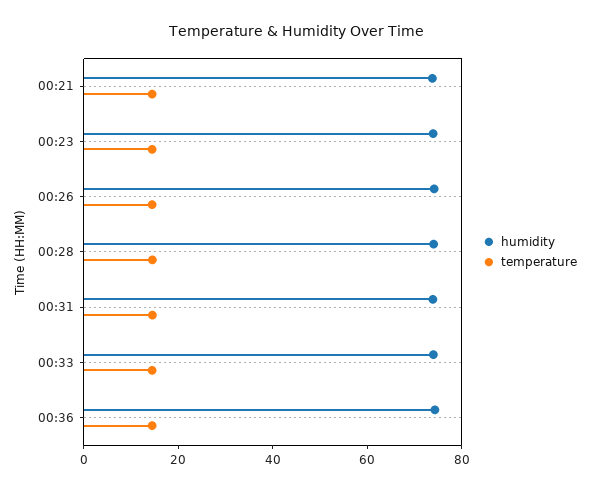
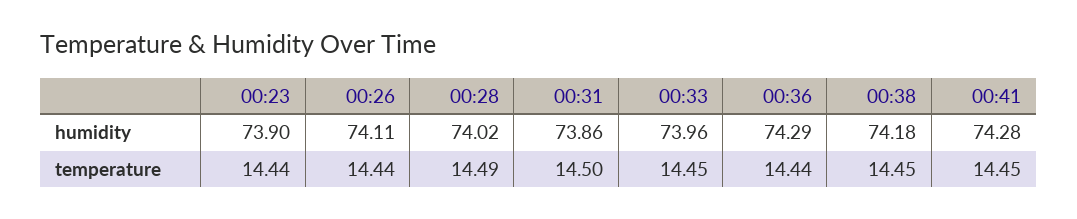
humidity, 00:21: 75 -> none
temperature, 00:21: 15 -> none
humidity, 00:38: none -> 74.18
humidity, 00:41: none -> 74.28
temperature, 00:38: none -> 14.45
temperature, 00:41: none -> 14.45

